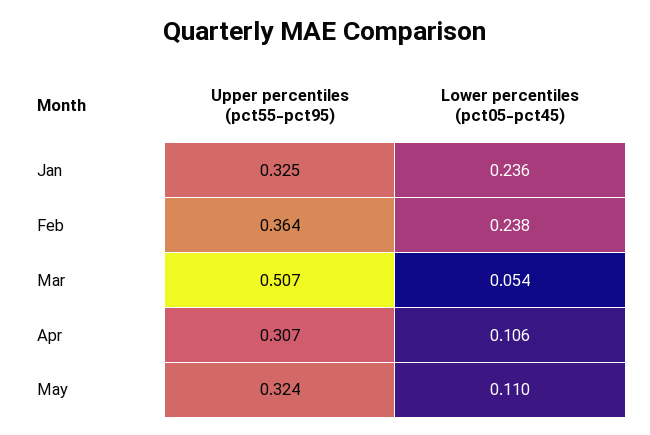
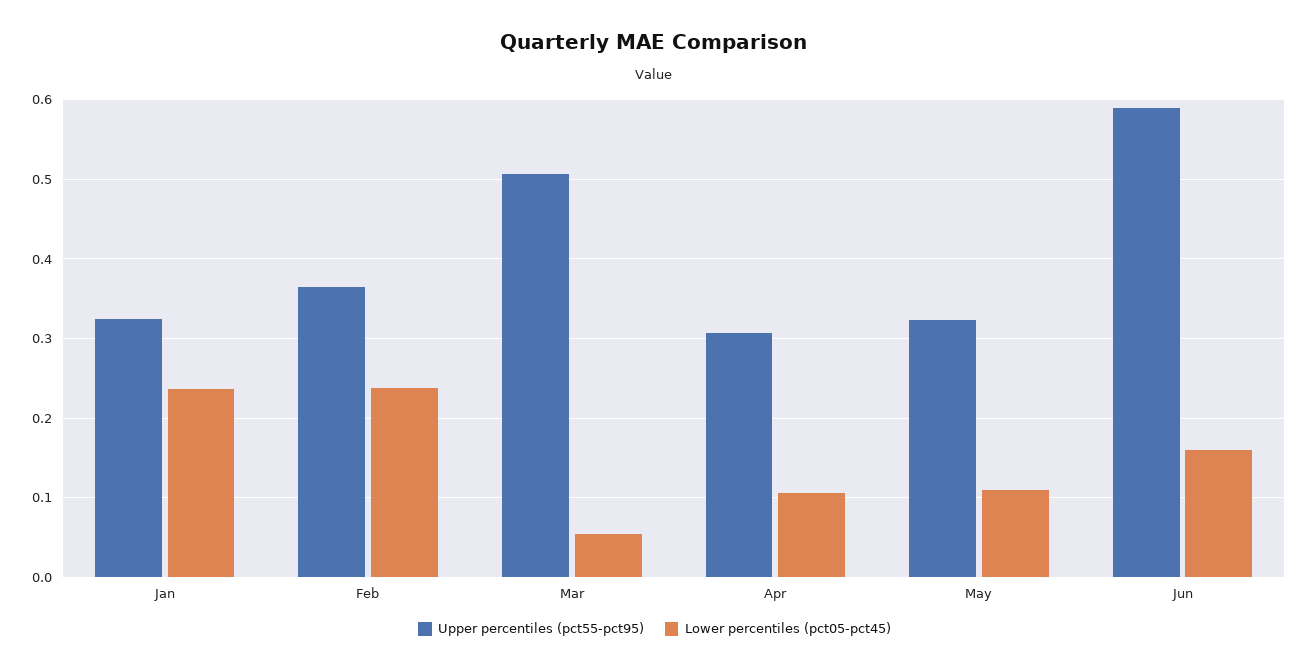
Upper percentiles (pct55-pct95), Jun: none -> 0.59
Lower percentiles (pct05-pct45), Jun: none -> 0.16

